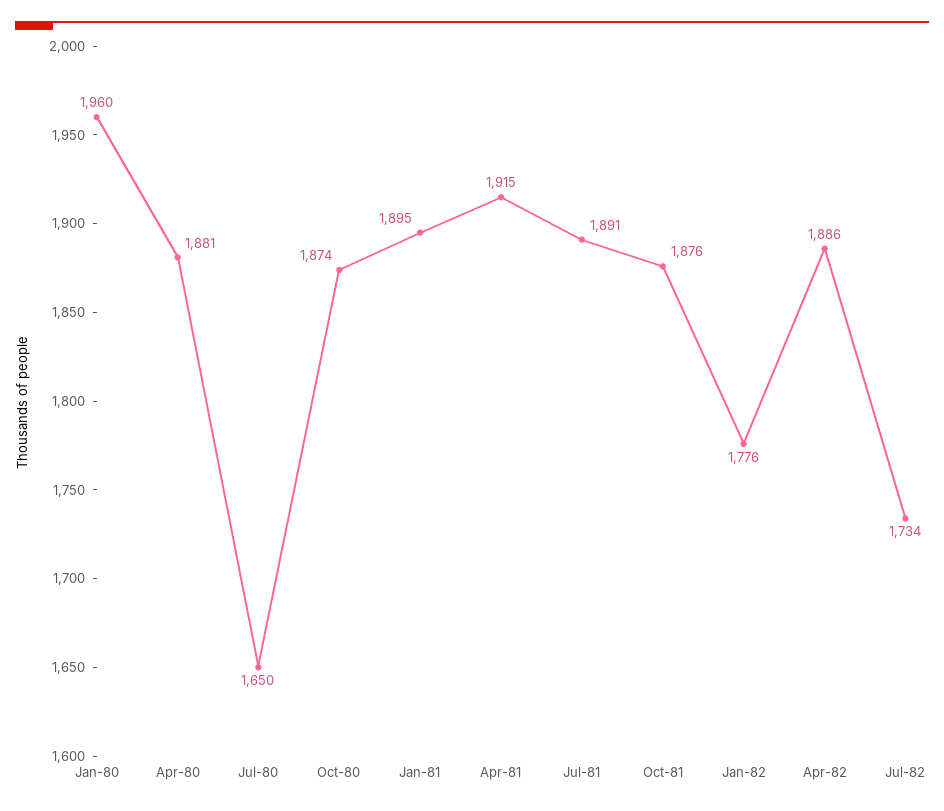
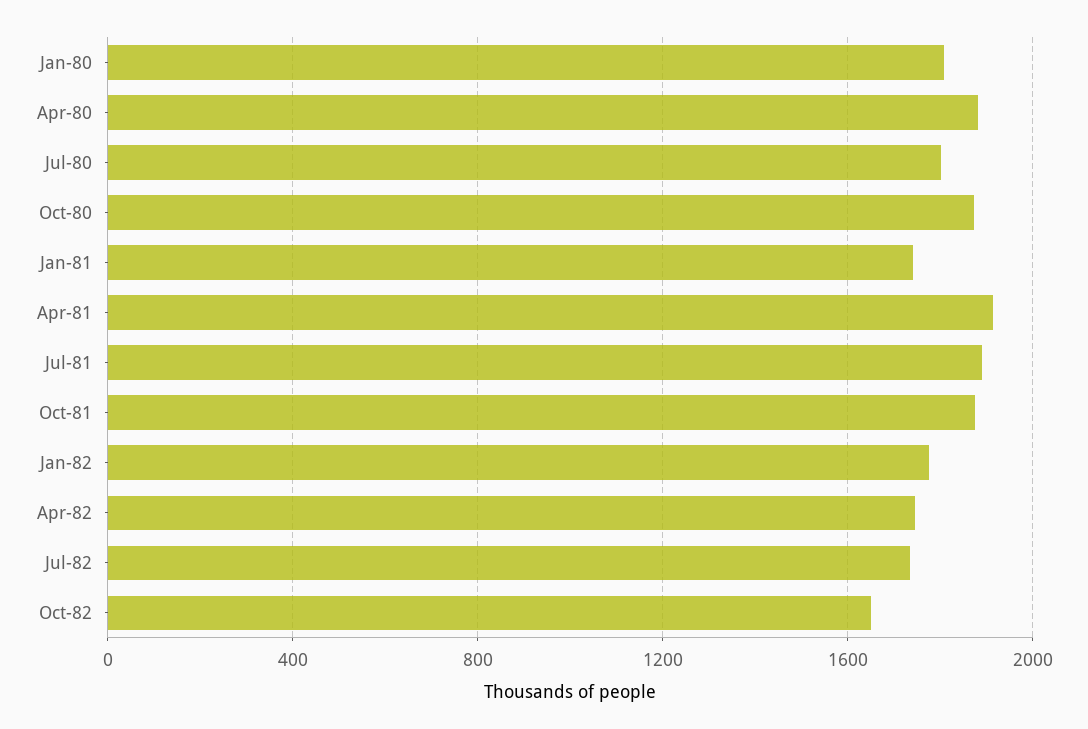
Jan-80: 1960 -> 1800
Jul-80: 1650 -> 1800
Jan-81: 1895 -> 1750
Apr-82: 1886 -> 1750
Oct-82: none -> 1650

